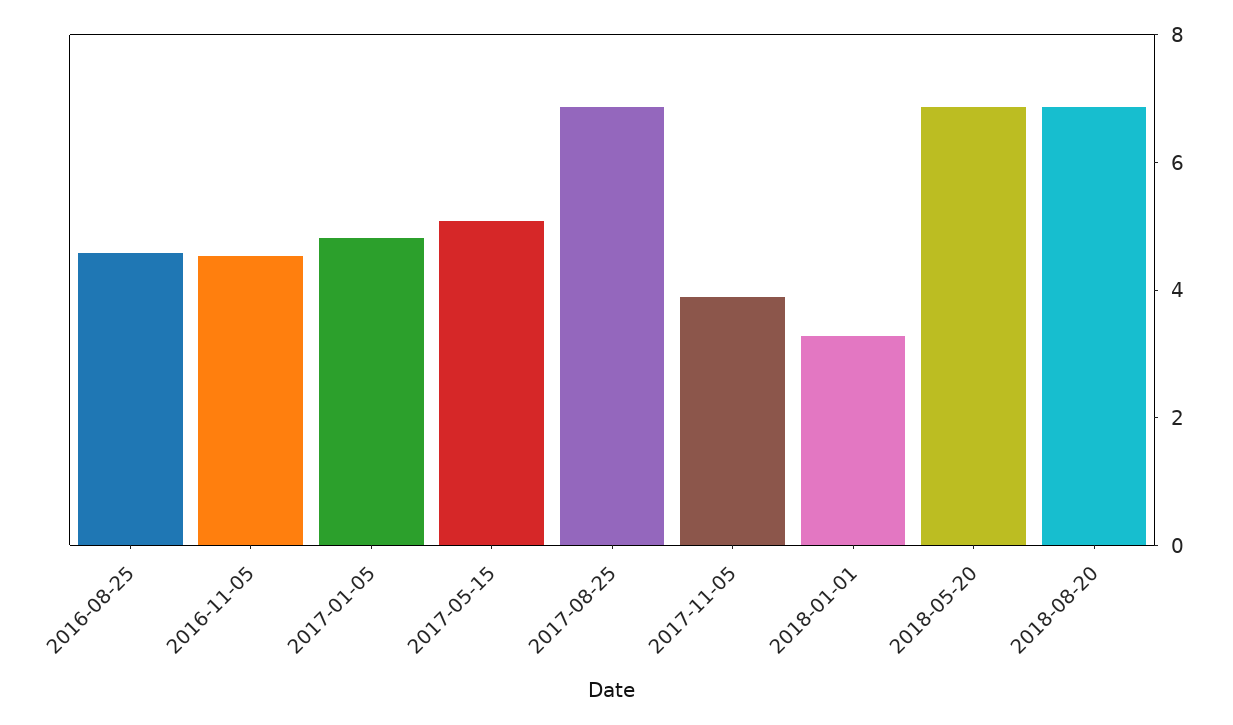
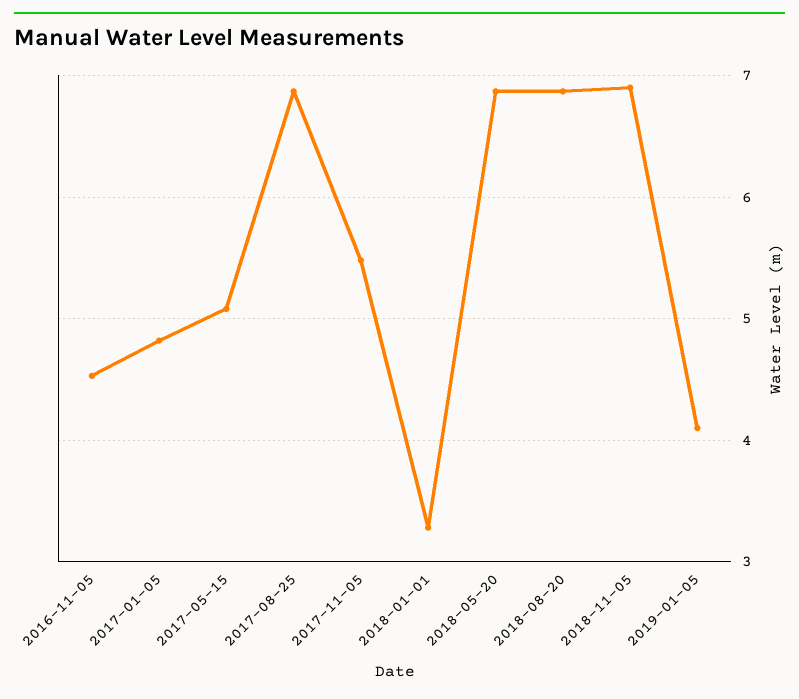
2016-08-25: 4.5 -> none
2017-11-05: 4 -> 5.5
2018-11-05: none -> 6.9
2019-01-05: none -> 4.1

